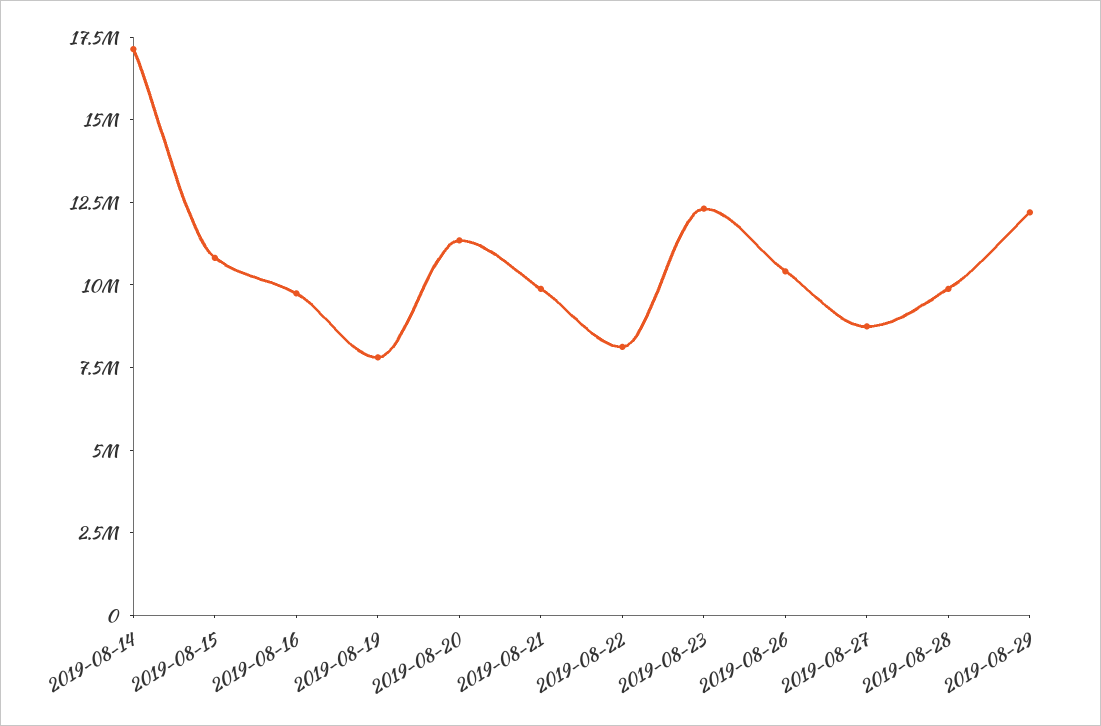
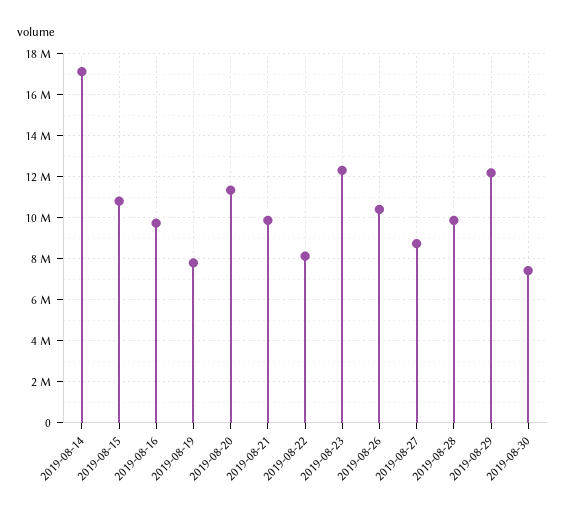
2019-08-30: none -> 7500000

